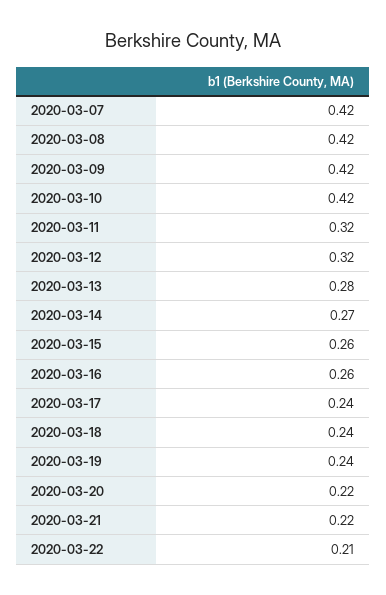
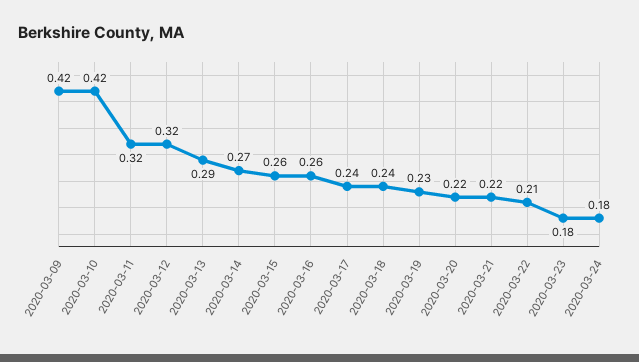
2020-03-07: 0.42 -> none
2020-03-08: 0.42 -> none
2020-03-13: 0.28 -> 0.29
2020-03-19: 0.24 -> 0.23
2020-03-23: none -> 0.18
2020-03-24: none -> 0.18

